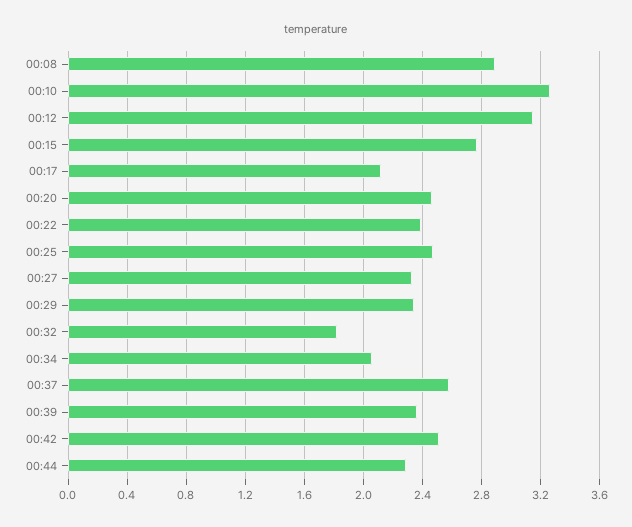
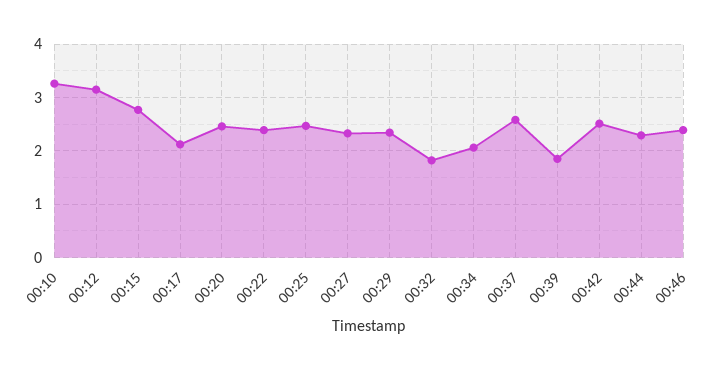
00:08: 2.9 -> none
00:39: 2.35 -> 1.8
00:46: none -> 2.4

